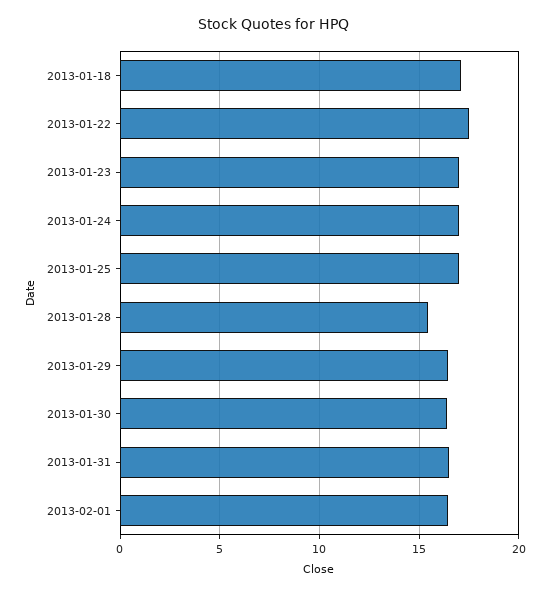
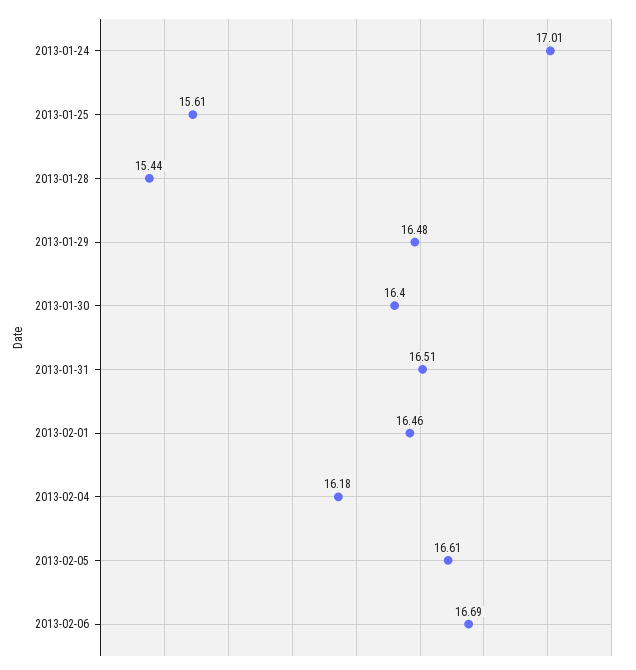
2013-01-18: 17 -> none
2013-01-22: 17.5 -> none
2013-01-23: 17 -> none
2013-01-25: 17 -> 15.61
2013-02-04: none -> 16.18
2013-02-05: none -> 16.61
2013-02-06: none -> 16.69

